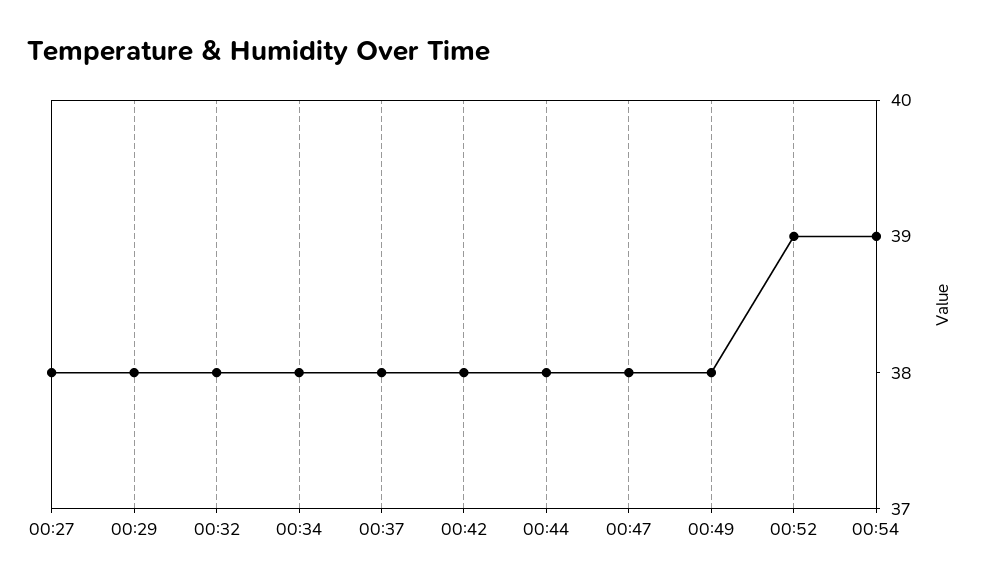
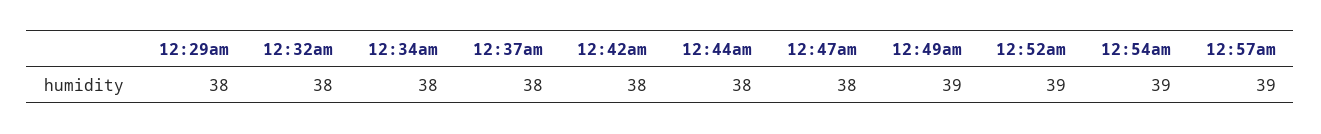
00:27: 38 -> none
00:49: 38 -> 39
12:57am: none -> 39

